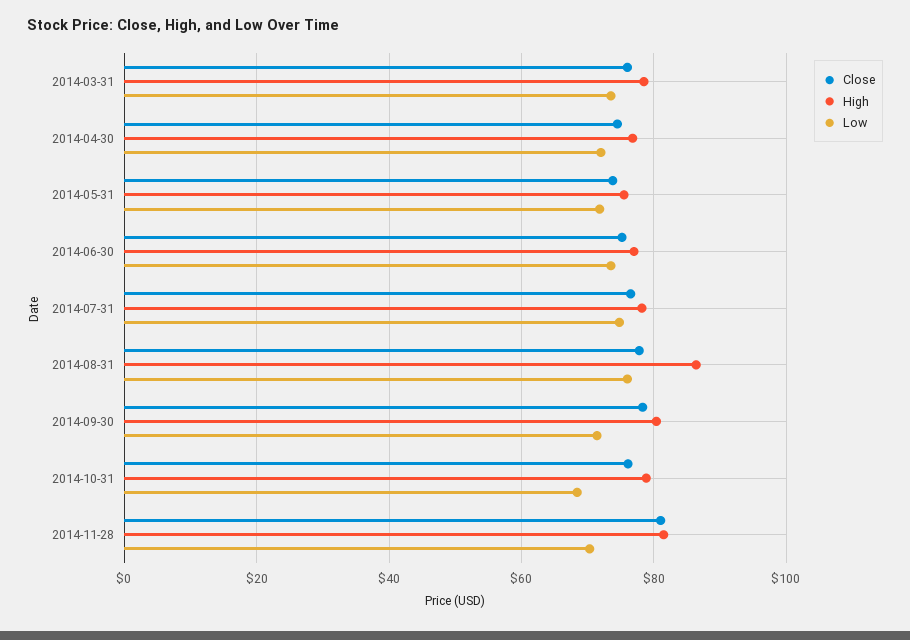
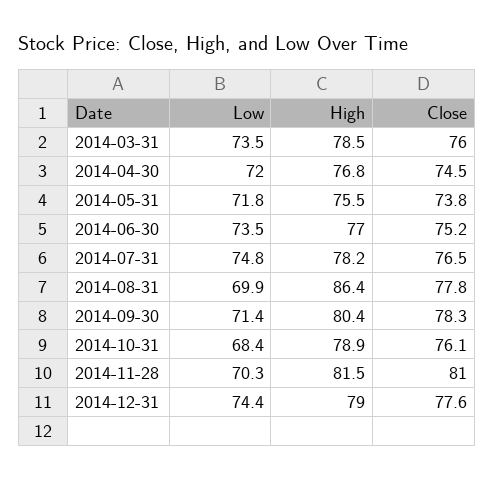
Low, 2014-08-31: 76 -> 69.9
Low, 2014-12-31: none -> 74.4
High, 2014-12-31: none -> 79
Close, 2014-12-31: none -> 77.6

